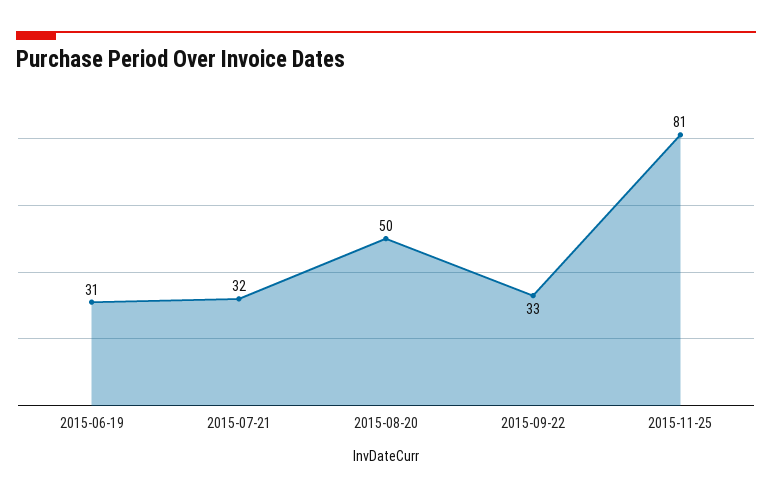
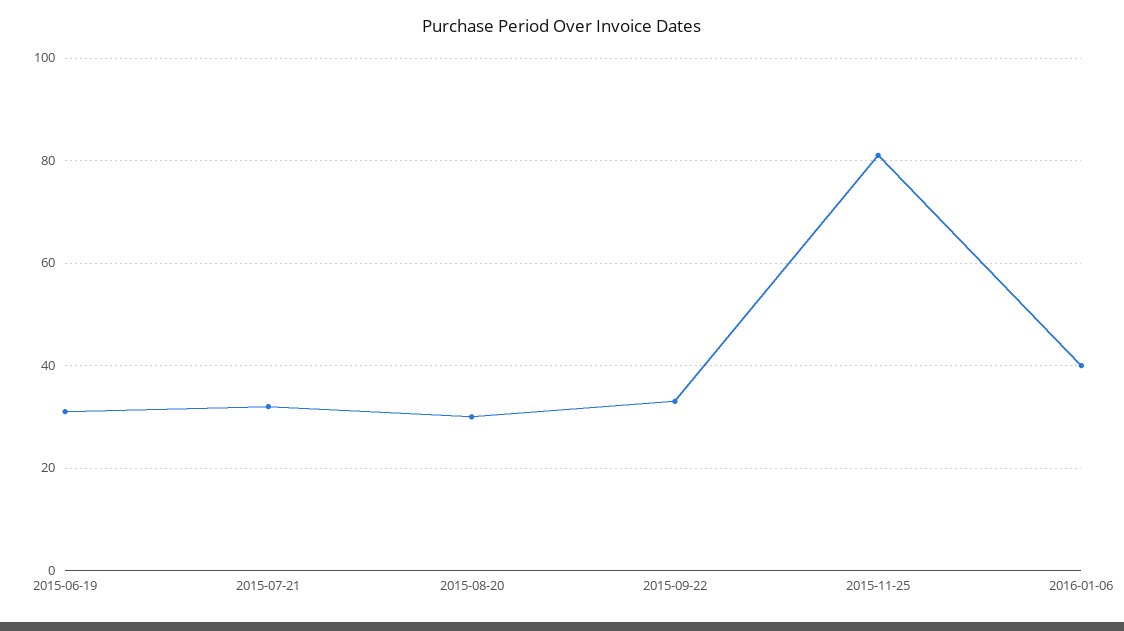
2015-08-20: 50 -> 30
2016-01-06: none -> 40

